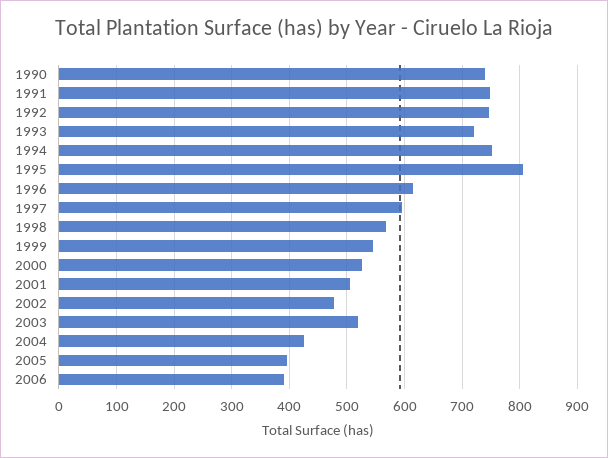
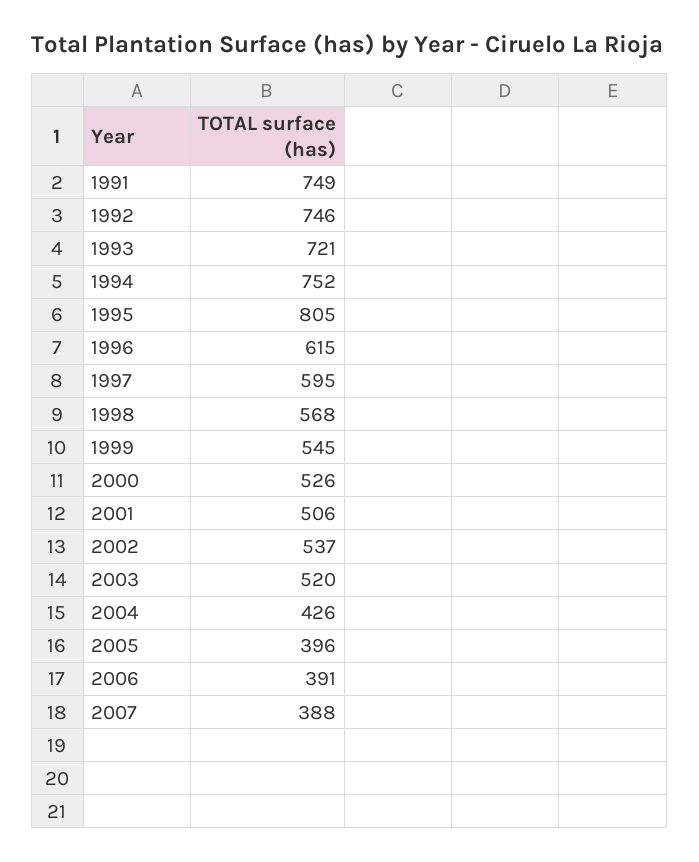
1990: 740 -> none
2002: 480 -> 537
2007: none -> 388

